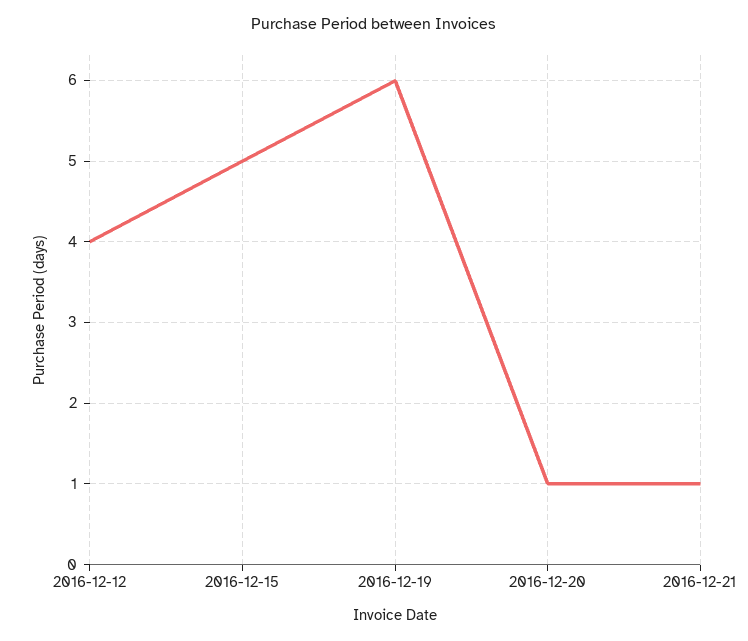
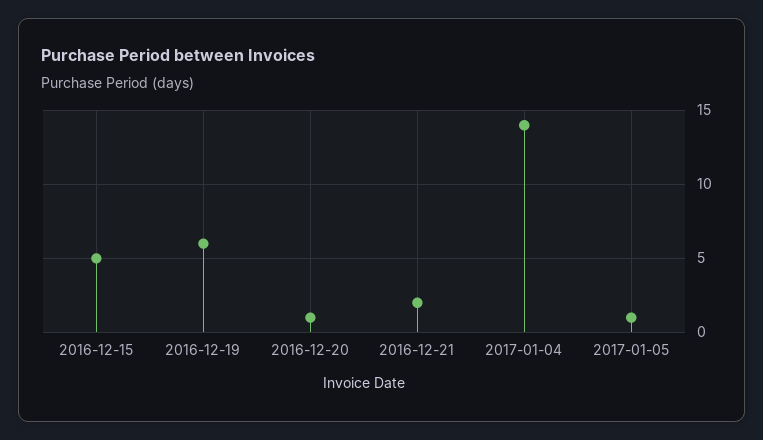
2016-12-12: 4 -> none
2016-12-21: 1 -> 2
2017-01-04: none -> 14
2017-01-05: none -> 1

